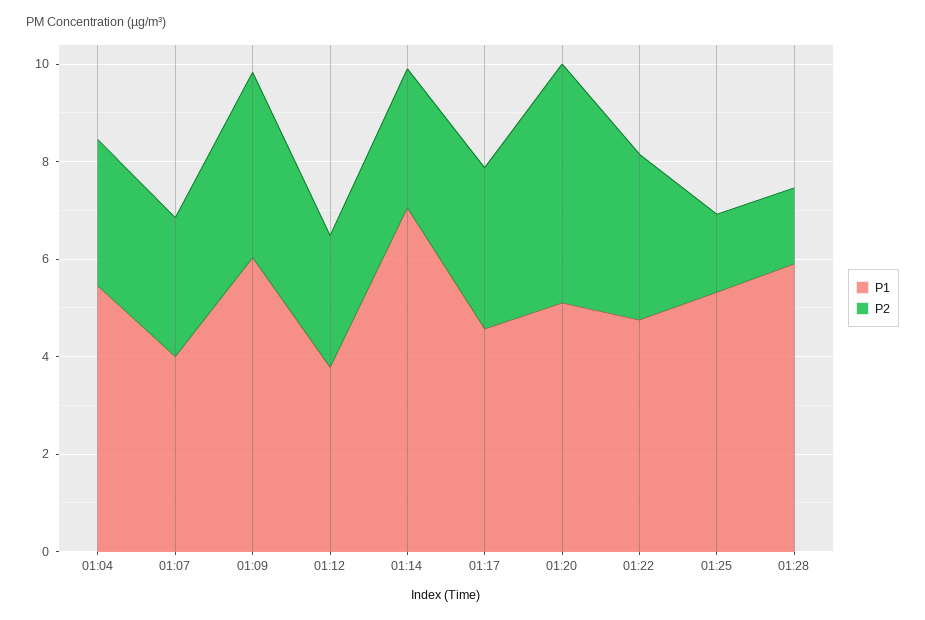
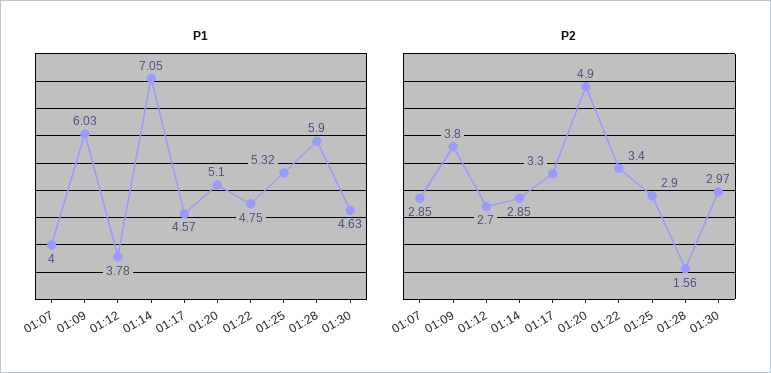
P1, 01:04: 5.5 -> none
P2, 01:04: 3 -> none
P2, 01:25: 1.5 -> 2.9
P1, 01:30: none -> 4.63
P2, 01:30: none -> 2.97

